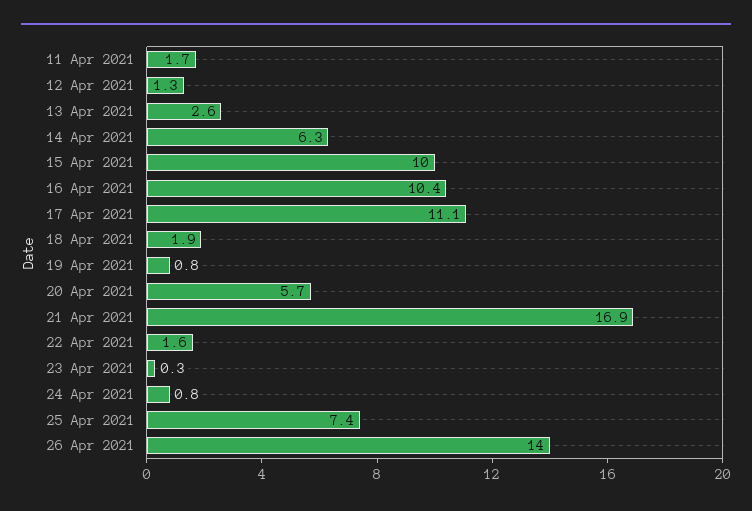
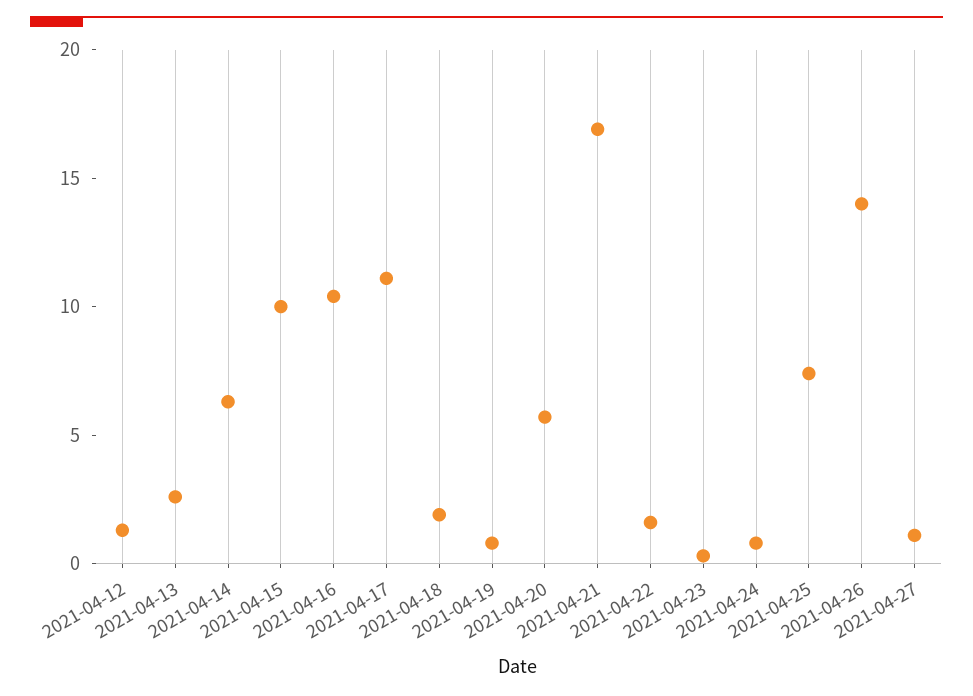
11 Apr 2021: 1.7 -> none
2021-04-27: none -> 1

